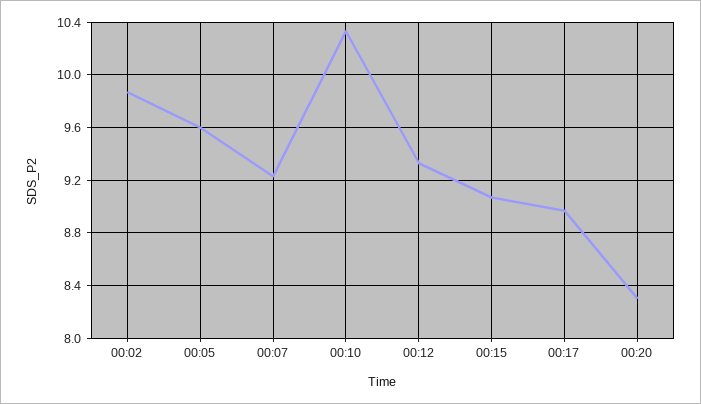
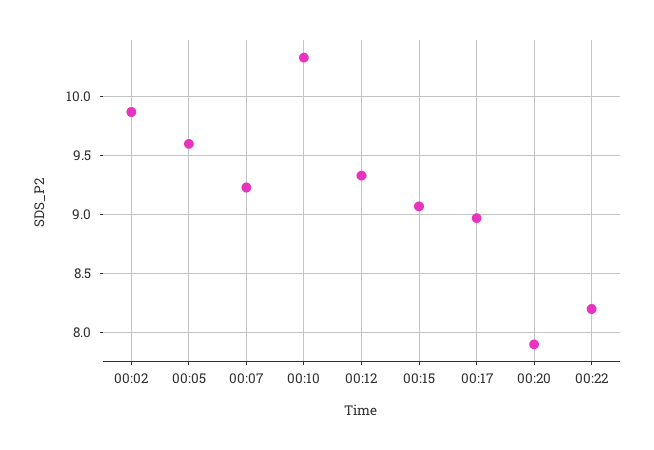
00:20: 8.3 -> 7.9
00:22: none -> 8.2

